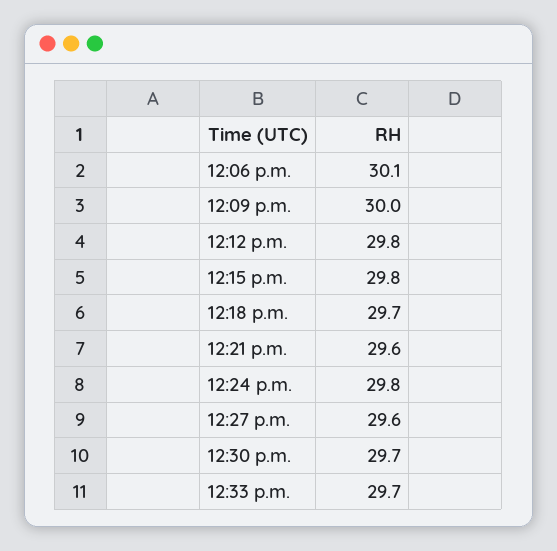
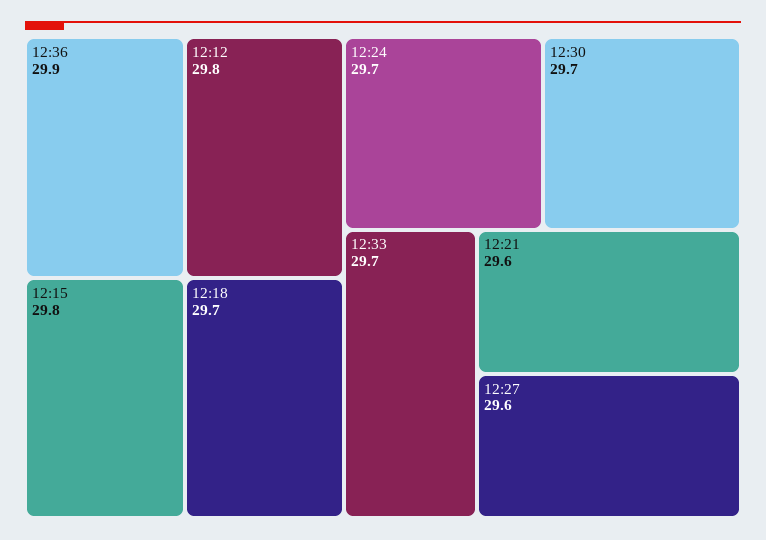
12:06 p.m.: 30.1 -> none
12:09 p.m.: 30 -> none
12:24 p.m.: 29.8 -> 29.7
12:36: none -> 29.9

